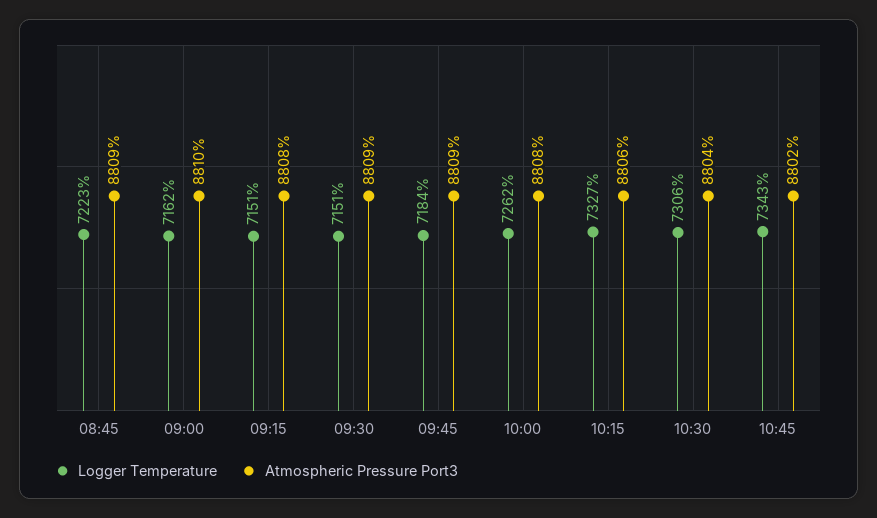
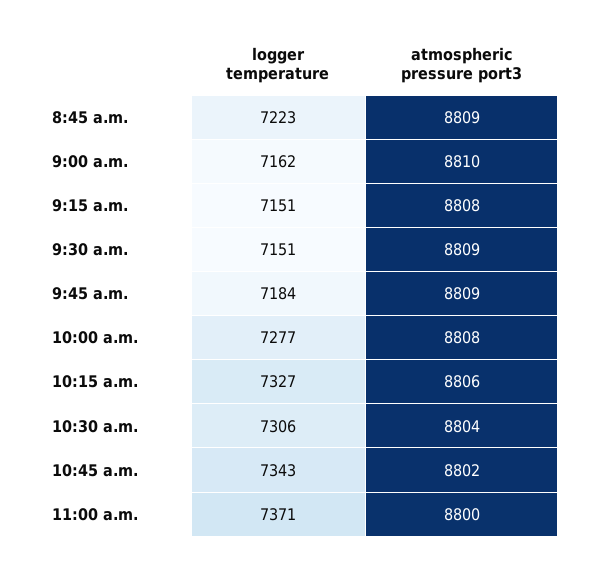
Logger Temperature, 10:00: 7262 -> 7277
Logger Temperature, 11:00 a.m.: none -> 7371
Atmospheric Pressure Port3, 11:00 a.m.: none -> 8800

